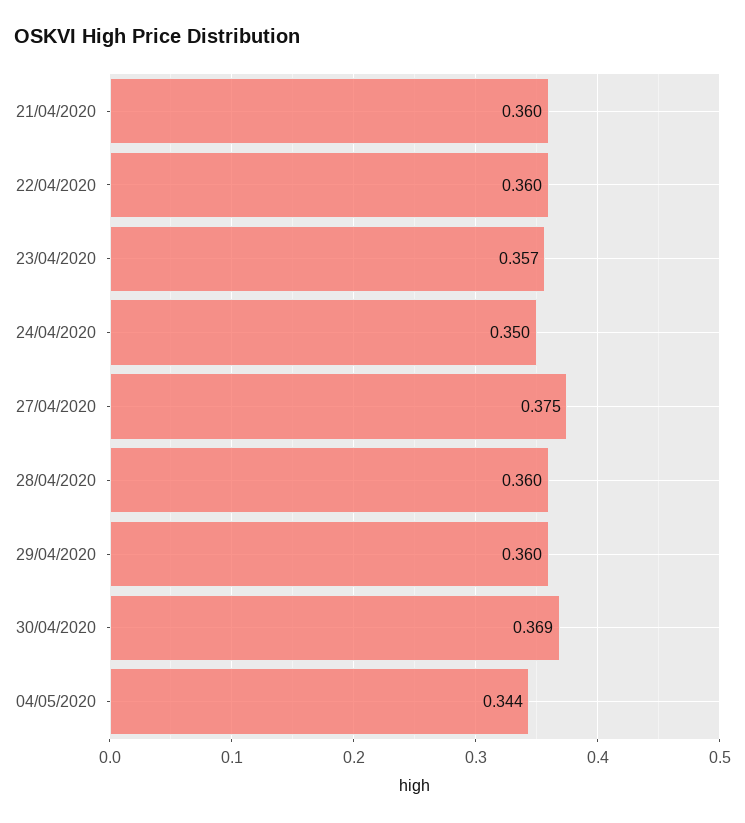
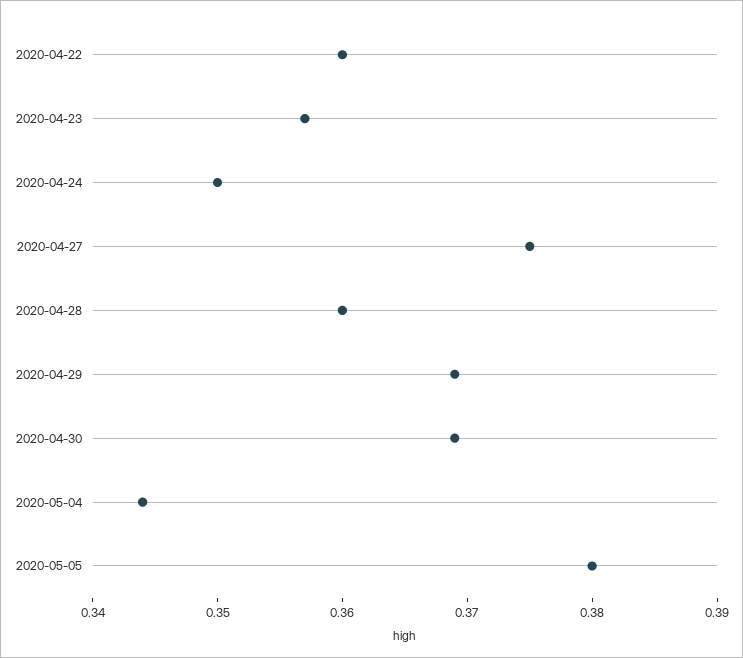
21/04/2020: 0.36 -> none
29/04/2020: 0.36 -> 0.369
2020-05-05: none -> 0.38

